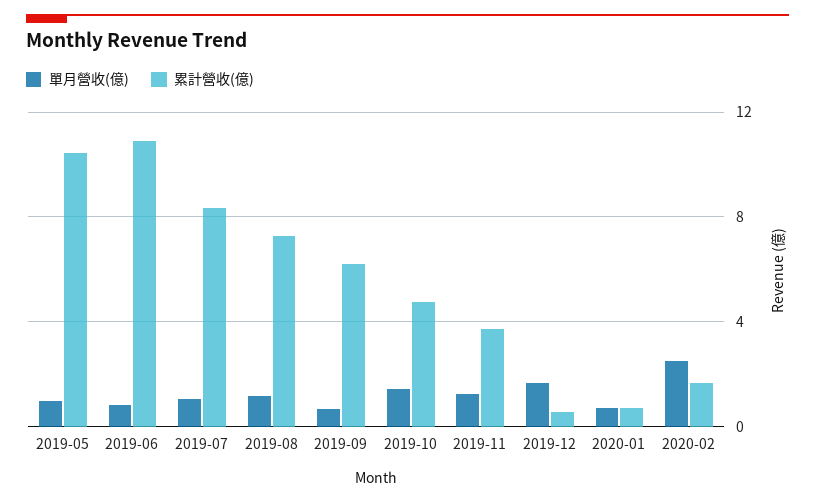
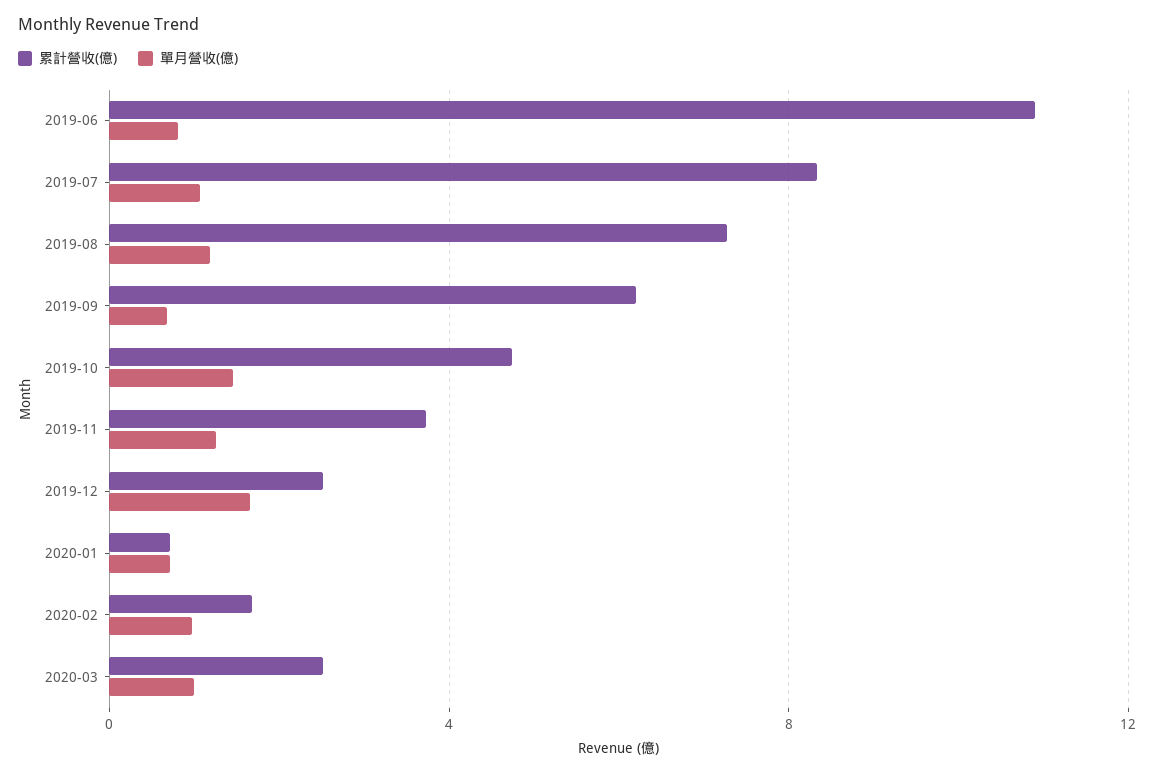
單月營收(億), 2019-05: 1 -> none
累計營收(億), 2019-05: 10.5 -> none
累計營收(億), 2019-12: 0.5 -> 2.5
單月營收(億), 2020-02: 2.5 -> 1
累計營收(億), 2020-03: none -> 2.5
單月營收(億), 2020-03: none -> 1

